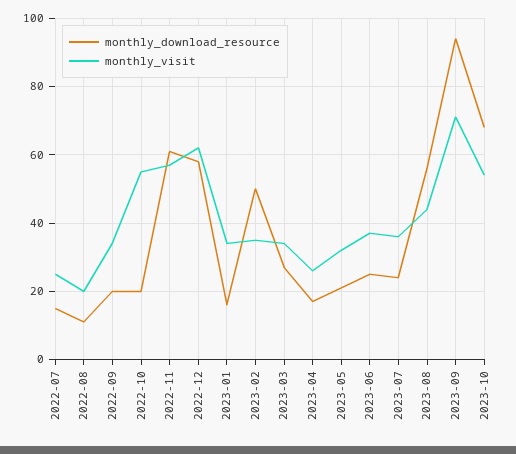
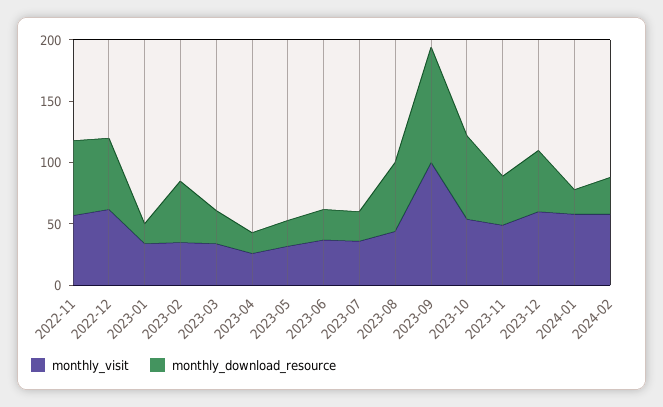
monthly_download_resource, 2022-07: 15 -> none
monthly_visit, 2022-07: 25 -> none
monthly_download_resource, 2022-08: 10 -> none
monthly_visit, 2022-08: 20 -> none
monthly_download_resource, 2022-09: 20 -> none
monthly_visit, 2022-09: 35 -> none
monthly_download_resource, 2022-10: 20 -> none
monthly_visit, 2022-10: 55 -> none
monthly_visit, 2023-09: 70 -> 100
monthly_visit, 2023-11: none -> 50
monthly_download_resource, 2023-11: none -> 40
monthly_visit, 2023-12: none -> 60
monthly_download_resource, 2023-12: none -> 50
monthly_visit, 2024-01: none -> 60
monthly_download_resource, 2024-01: none -> 20
monthly_visit, 2024-02: none -> 60
monthly_download_resource, 2024-02: none -> 30

